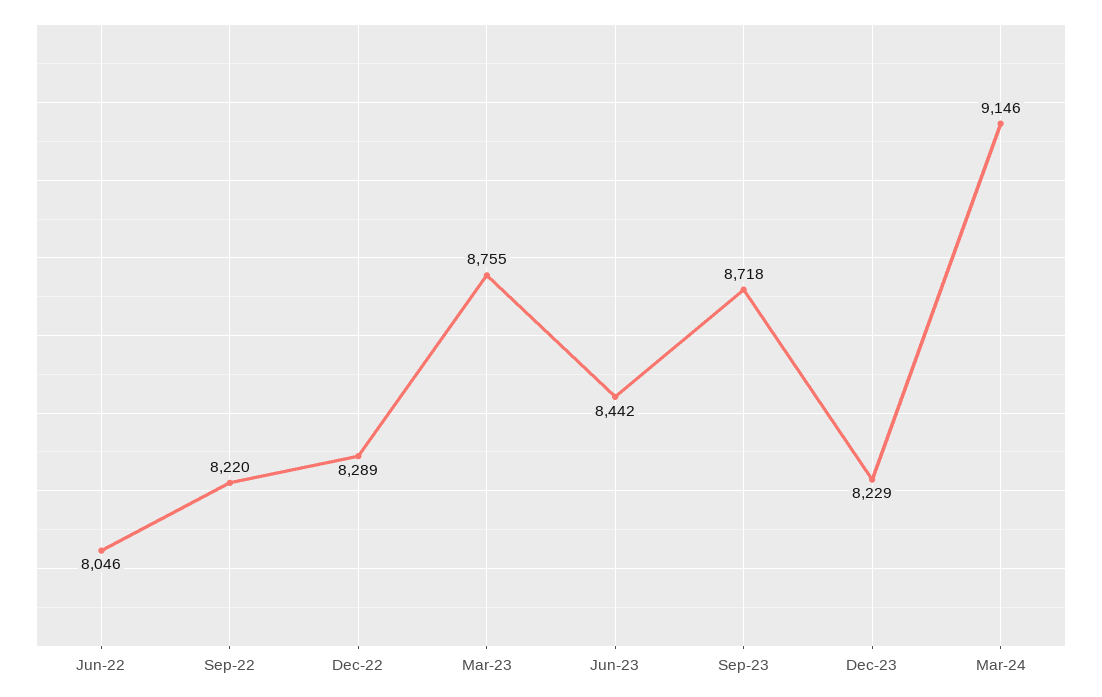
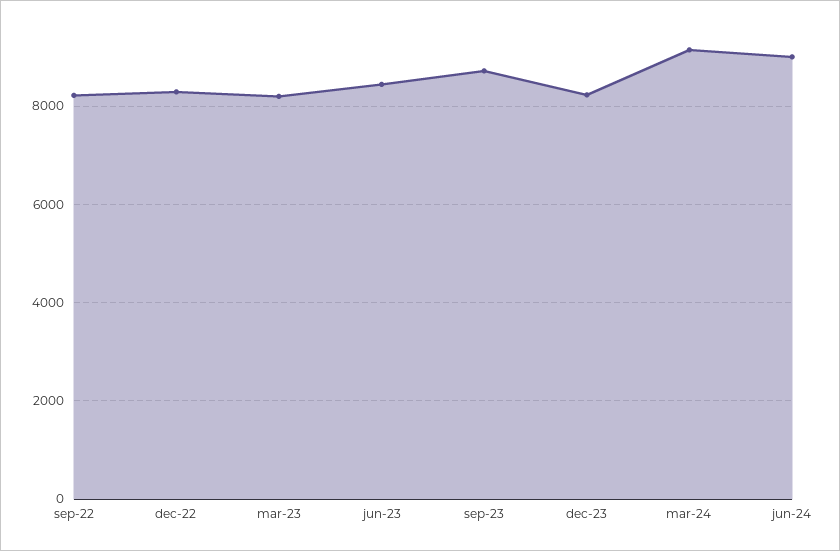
Jun-22: 8046 -> none
Mar-23: 8755 -> 8200
jun-24: none -> 9000

